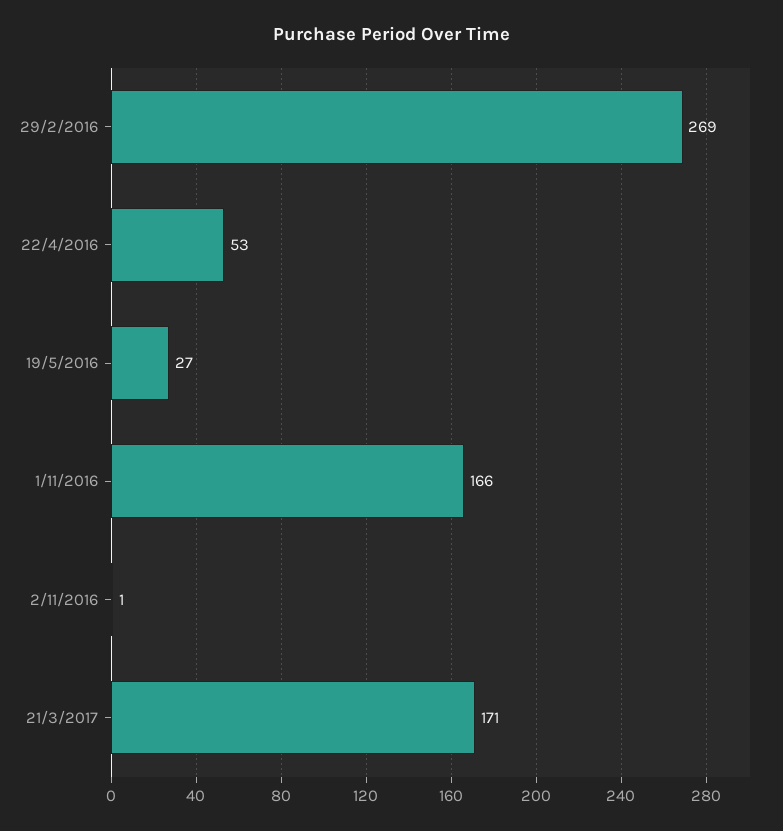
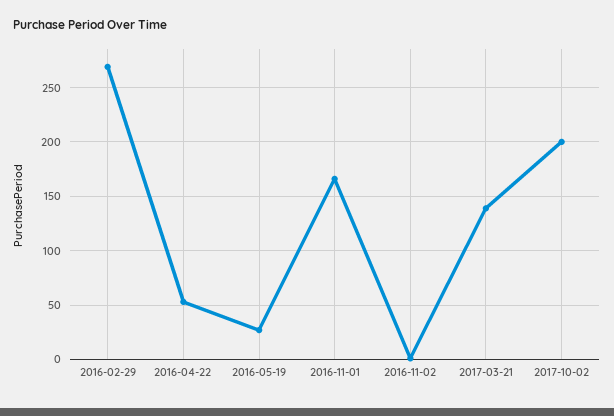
21/3/2017: 171 -> 140
2017-10-02: none -> 200

